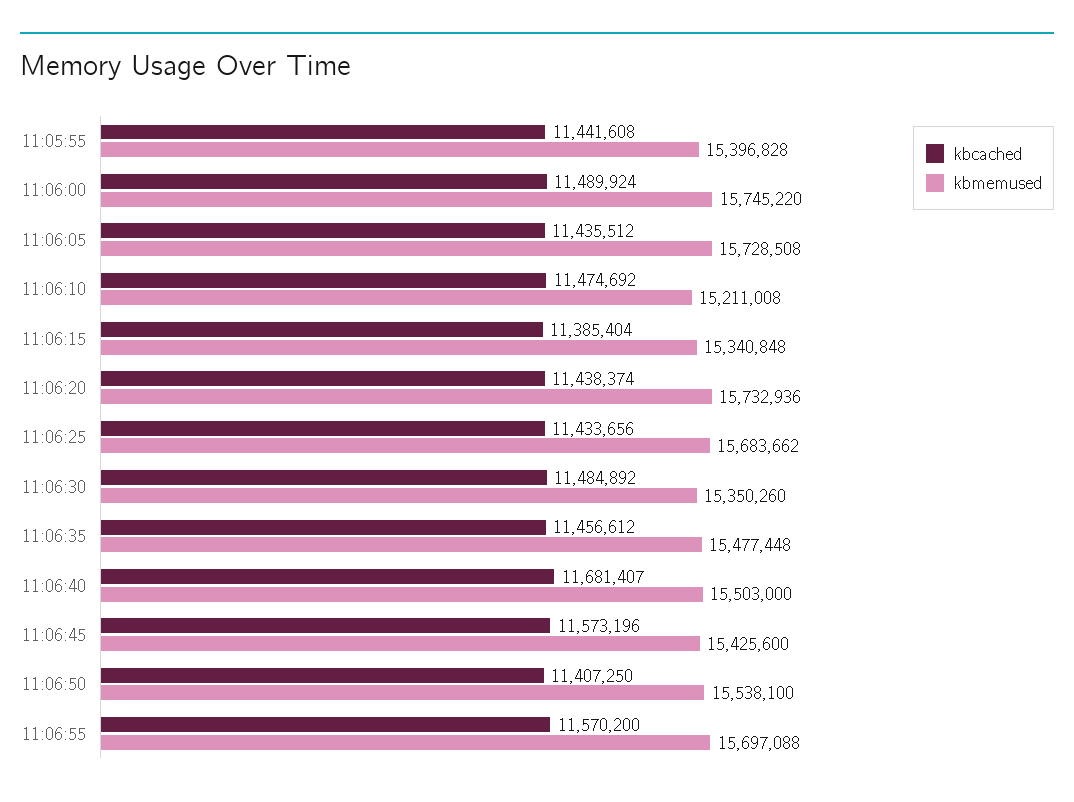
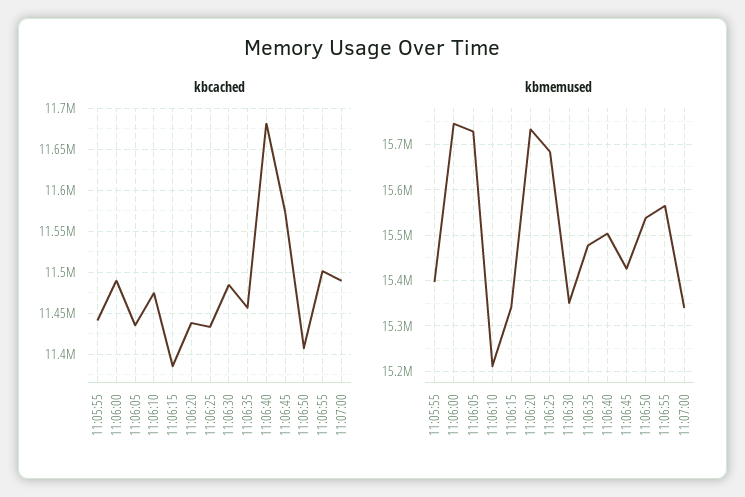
kbcached, 11:06:55: 11570200 -> 11500000
kbmemused, 11:06:55: 15697088 -> 15560000
kbcached, 11:07:00: none -> 11490000
kbmemused, 11:07:00: none -> 15340000

